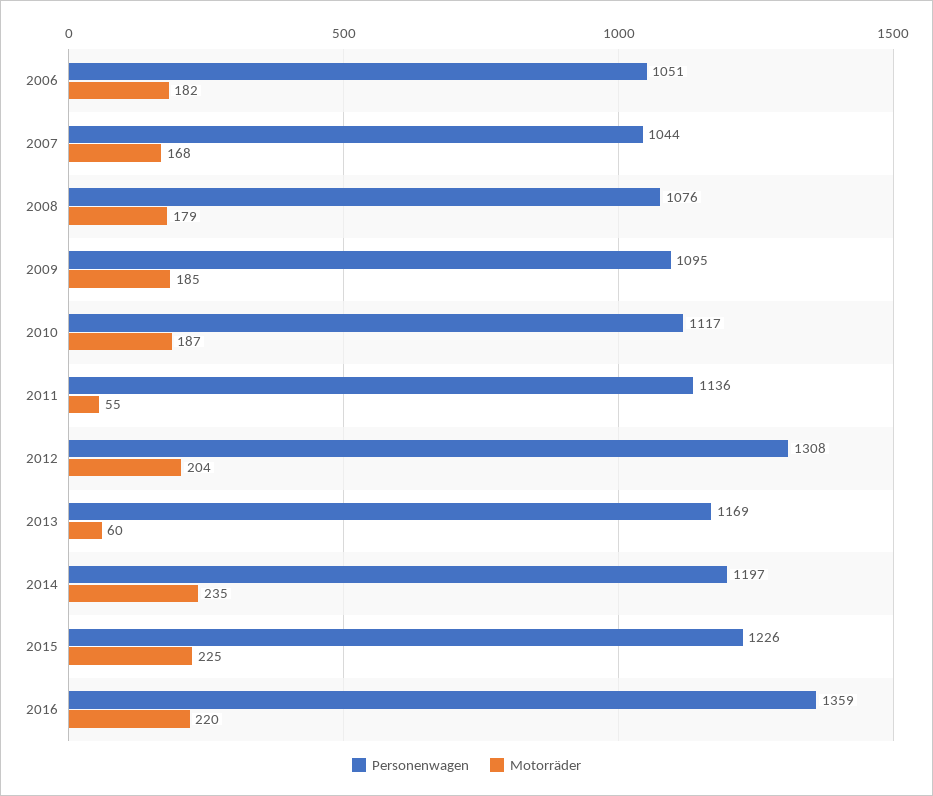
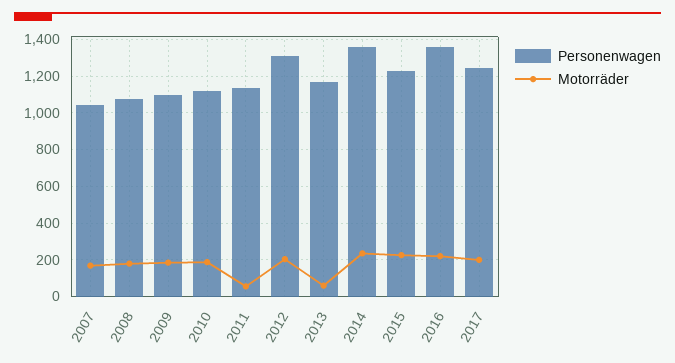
Personenwagen, 2006: 1051 -> none
Motorräder, 2006: 182 -> none
Personenwagen, 2014: 1197 -> 1350
Personenwagen, 2017: none -> 1250
Motorräder, 2017: none -> 200

